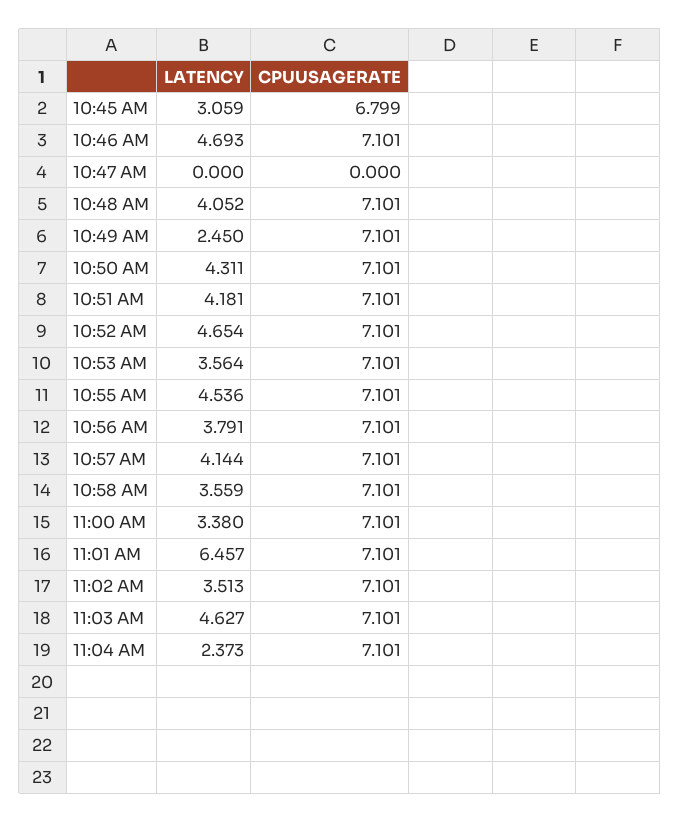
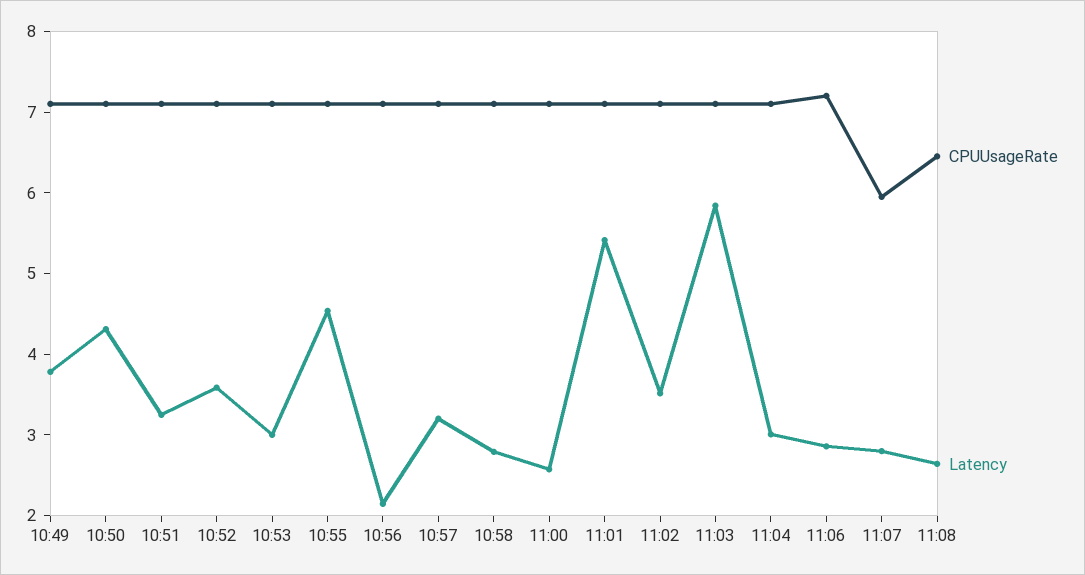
LATENCY, 10:45 AM: 3.059 -> none
CPUUSAGERATE, 10:45 AM: 6.799 -> none
LATENCY, 10:46 AM: 4.693 -> none
CPUUSAGERATE, 10:46 AM: 7.101 -> none
LATENCY, 10:47 AM: 0 -> none
CPUUSAGERATE, 10:47 AM: 0 -> none
LATENCY, 10:48 AM: 4.052 -> none
CPUUSAGERATE, 10:48 AM: 7.101 -> none
LATENCY, 10:49 AM: 2.45 -> 3.8
LATENCY, 10:51 AM: 4.181 -> 3.2
LATENCY, 10:52 AM: 4.654 -> 3.6
LATENCY, 10:53 AM: 3.564 -> 3
LATENCY, 10:56 AM: 3.791 -> 2.2
LATENCY, 10:57 AM: 4.144 -> 3.2
LATENCY, 10:58 AM: 3.559 -> 2.8
LATENCY, 11:00 AM: 3.38 -> 2.6
LATENCY, 11:01 AM: 6.457 -> 5.4
LATENCY, 11:03 AM: 4.627 -> 5.8
LATENCY, 11:04 AM: 2.373 -> 3
CPUUSAGERATE, 11:06: none -> 7.2
LATENCY, 11:06: none -> 2.8
CPUUSAGERATE, 11:07: none -> 6
LATENCY, 11:07: none -> 2.8
CPUUSAGERATE, 11:08: none -> 6.4
LATENCY, 11:08: none -> 2.6

